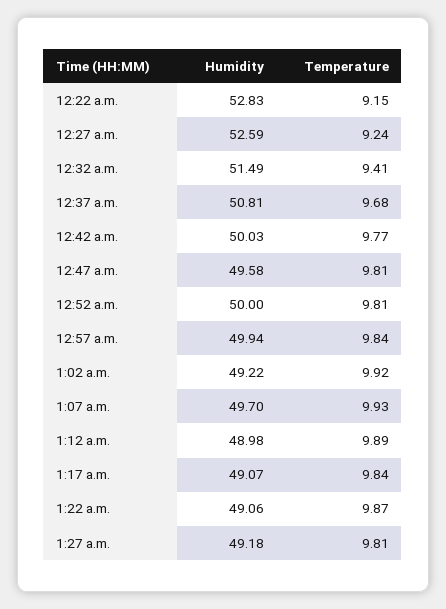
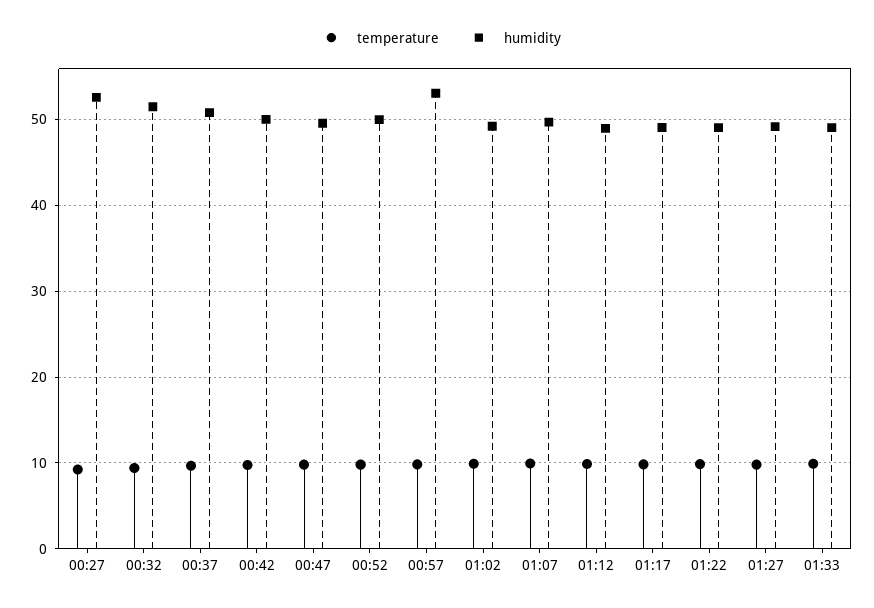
Humidity, 12:22 a.m.: 52.83 -> none
Temperature, 12:22 a.m.: 9.15 -> none
Humidity, 12:57 a.m.: 49.94 -> 53
Temperature, 01:33: none -> 10
Humidity, 01:33: none -> 49

